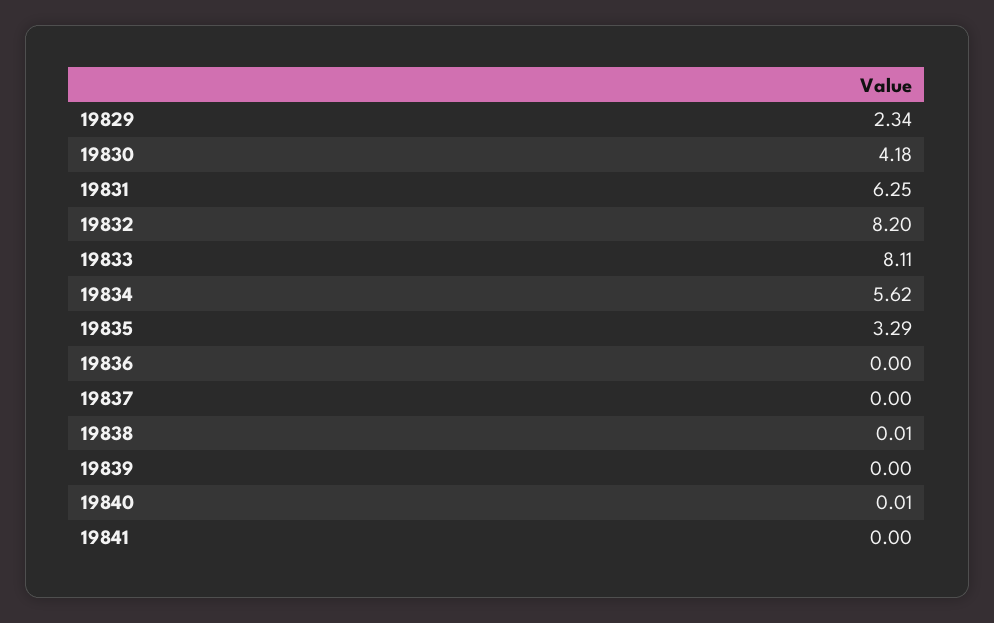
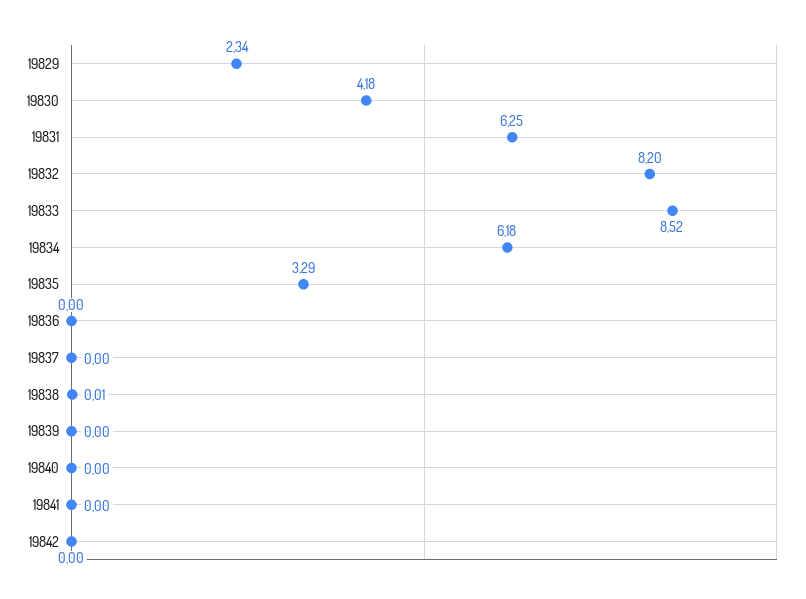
19833: 8.11 -> 8.52
19834: 5.62 -> 6.18
19840: 0.01 -> 0
19842: none -> 0

